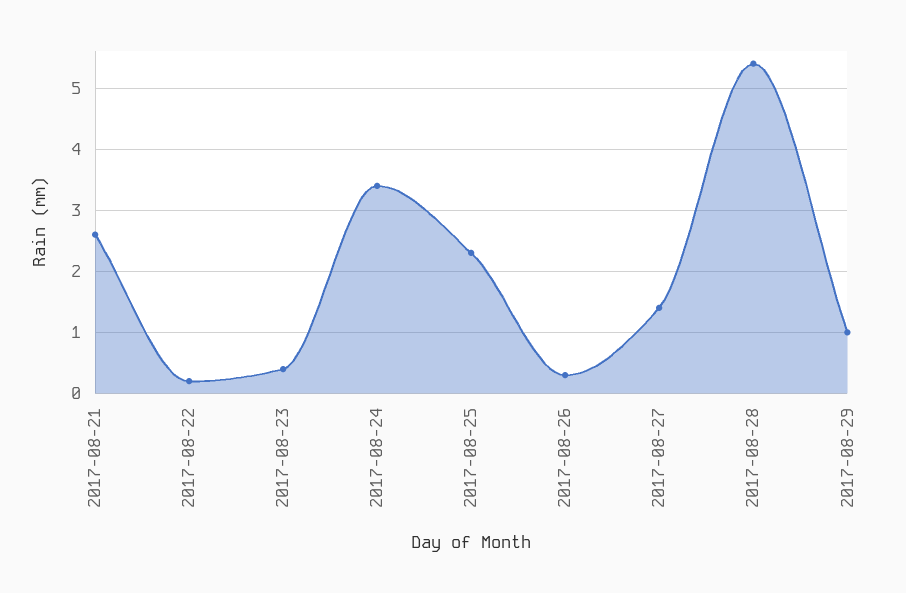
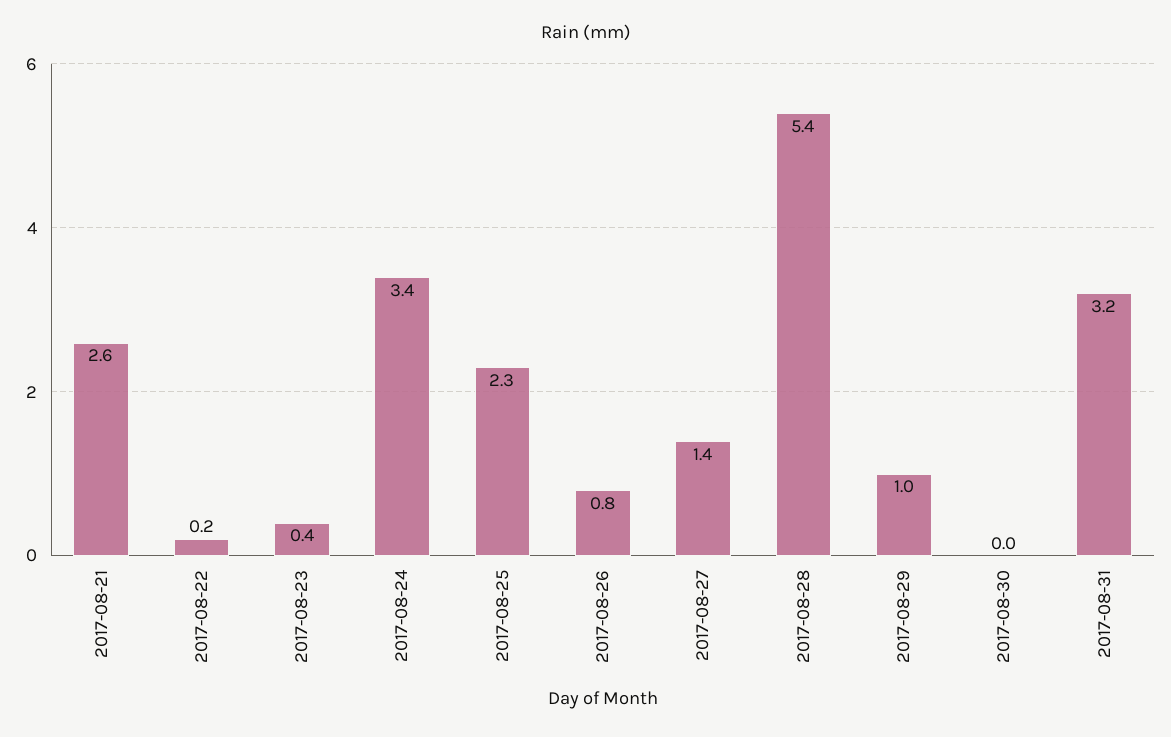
2017-08-26: 0.3 -> 0.8
2017-08-30: none -> 0
2017-08-31: none -> 3.2

